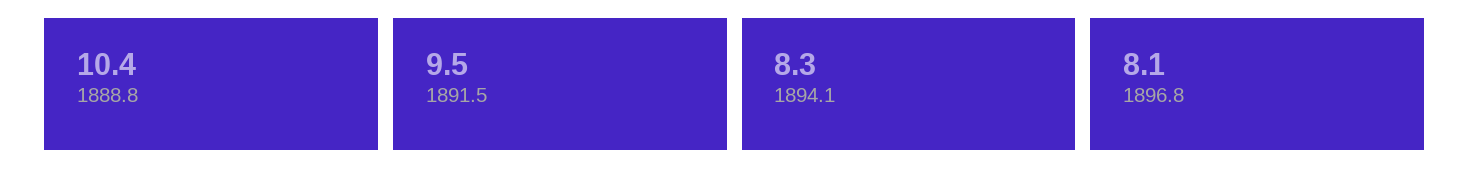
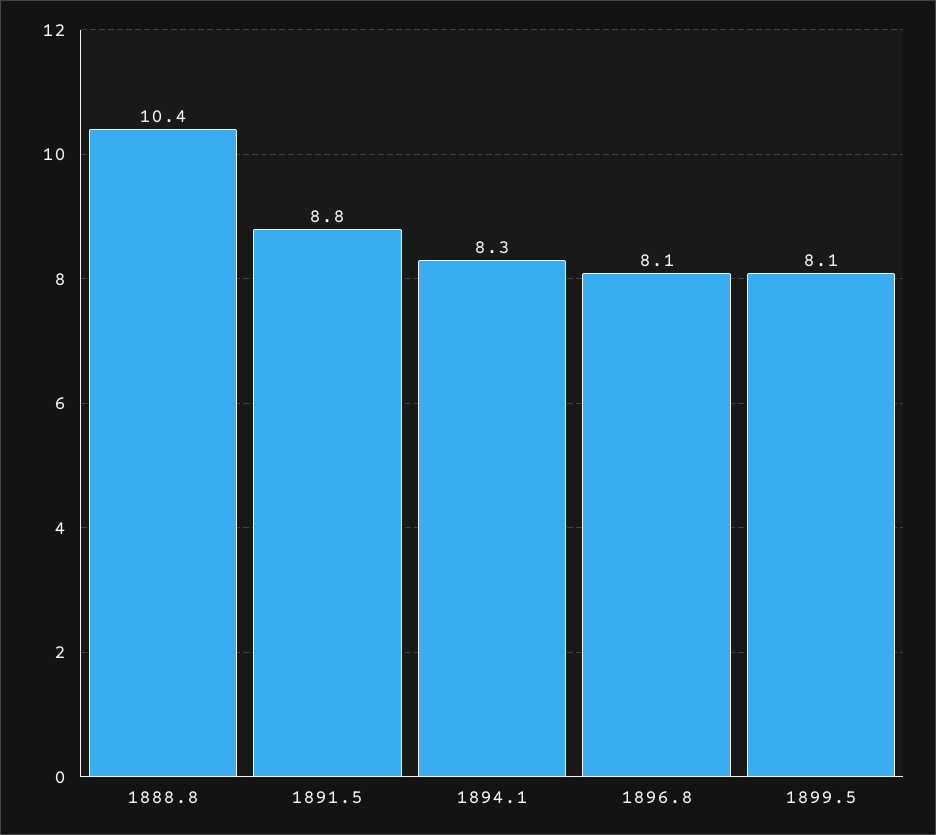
1891.5: 9.5 -> 8.8
1899.5: none -> 8.1

